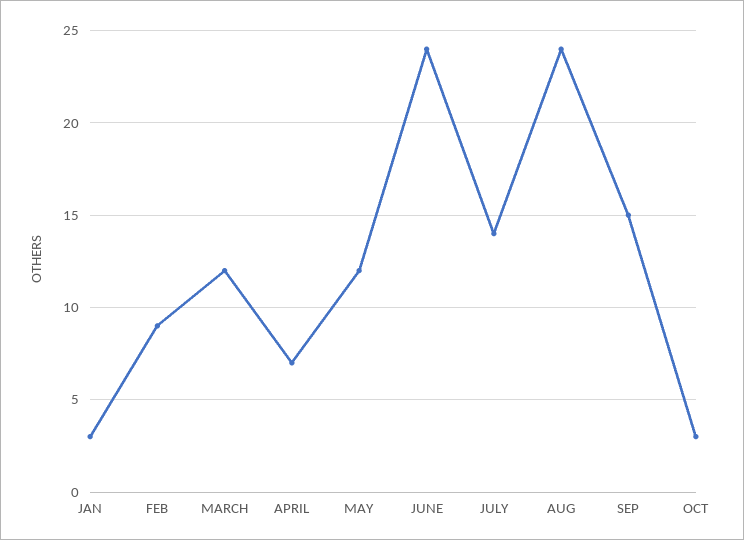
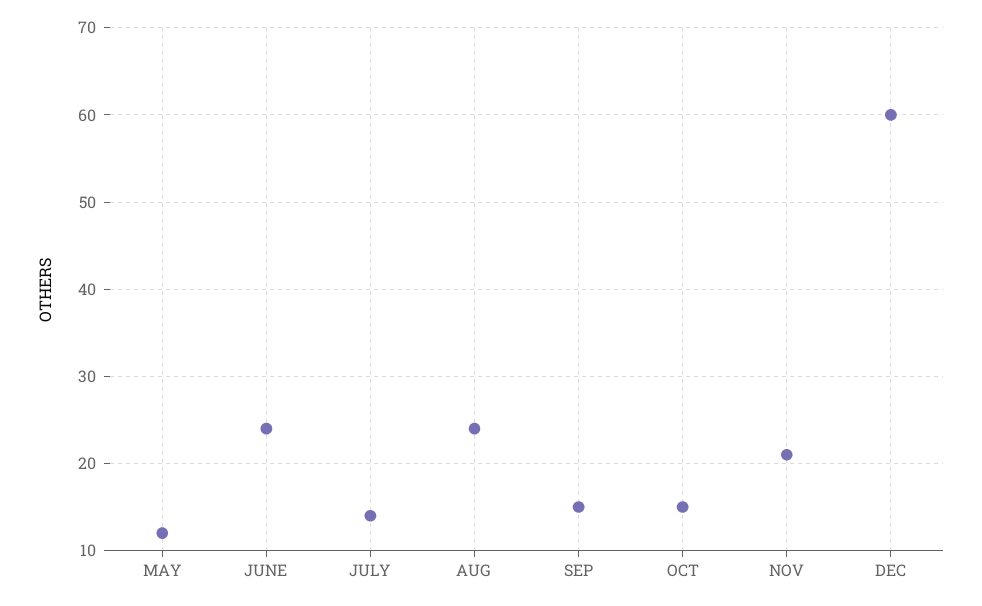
JAN: 3 -> none
FEB: 9 -> none
MARCH: 12 -> none
APRIL: 7 -> none
OCT: 3 -> 15
NOV: none -> 21
DEC: none -> 60

